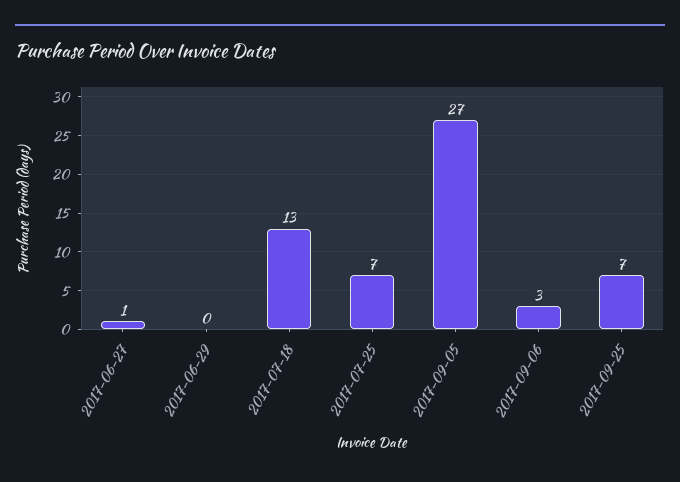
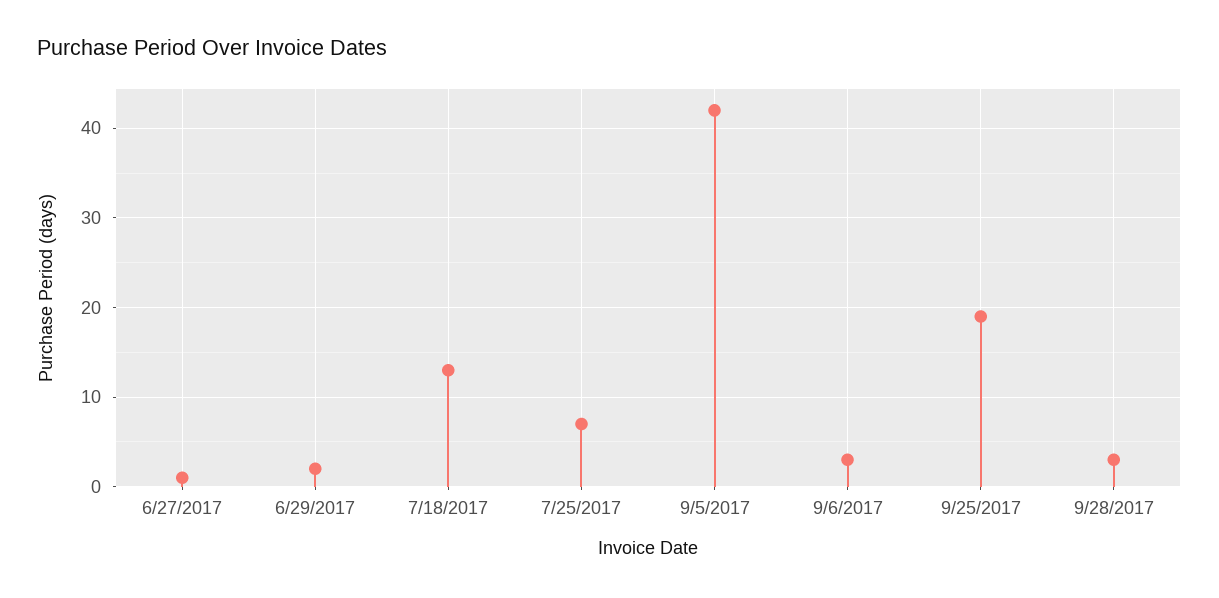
2017-06-29: 0 -> 2
2017-09-05: 27 -> 42
2017-09-25: 7 -> 19
9/28/2017: none -> 3

